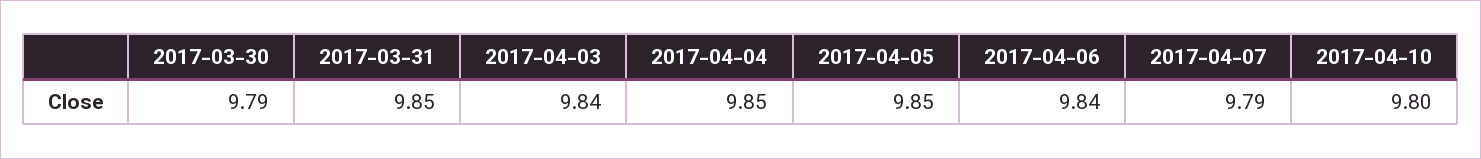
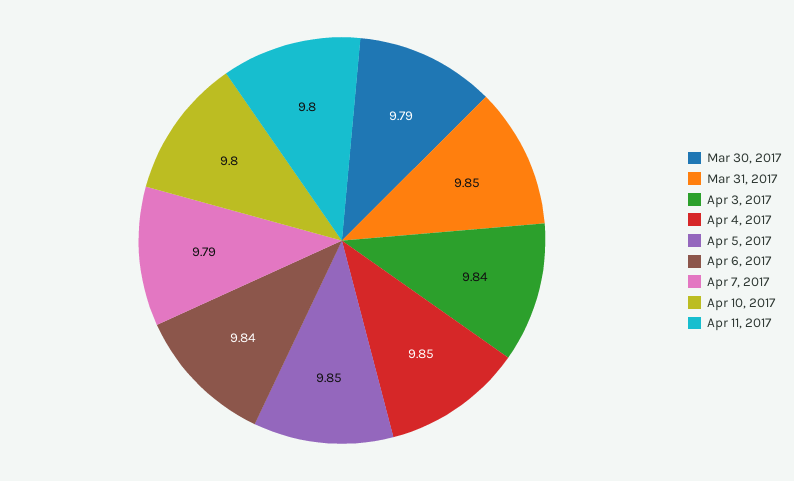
Apr 11, 2017: none -> 9.8

